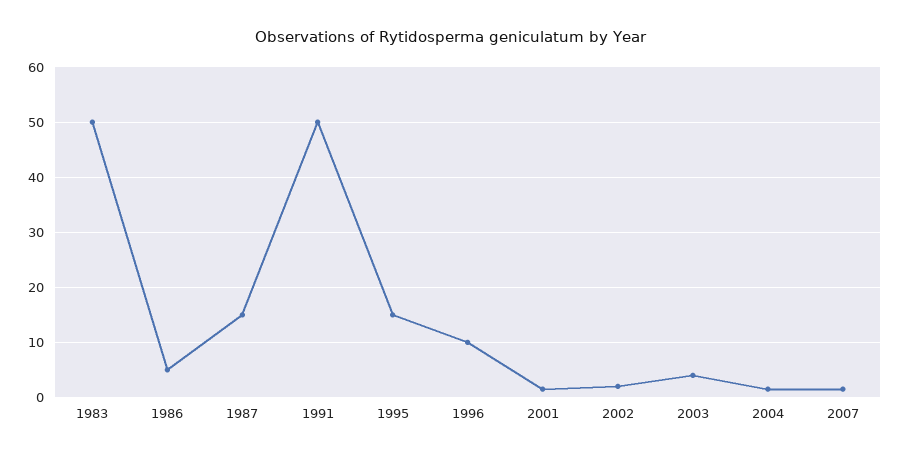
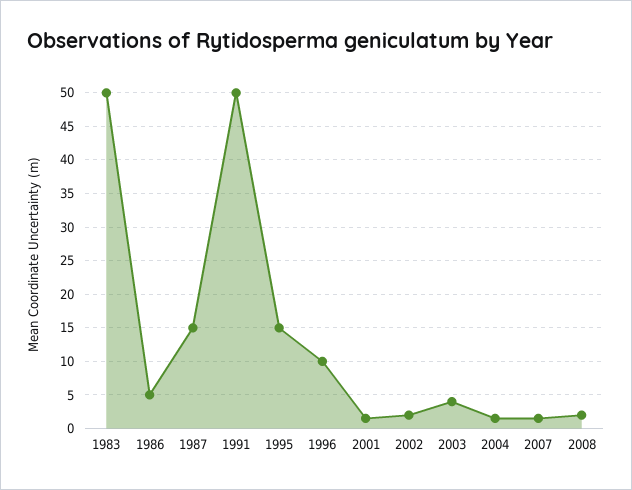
2008: none -> 2

